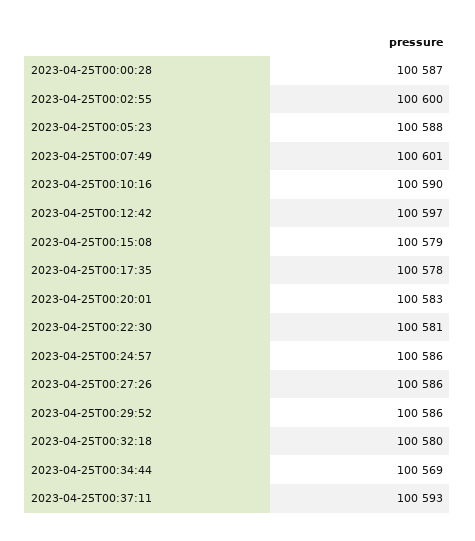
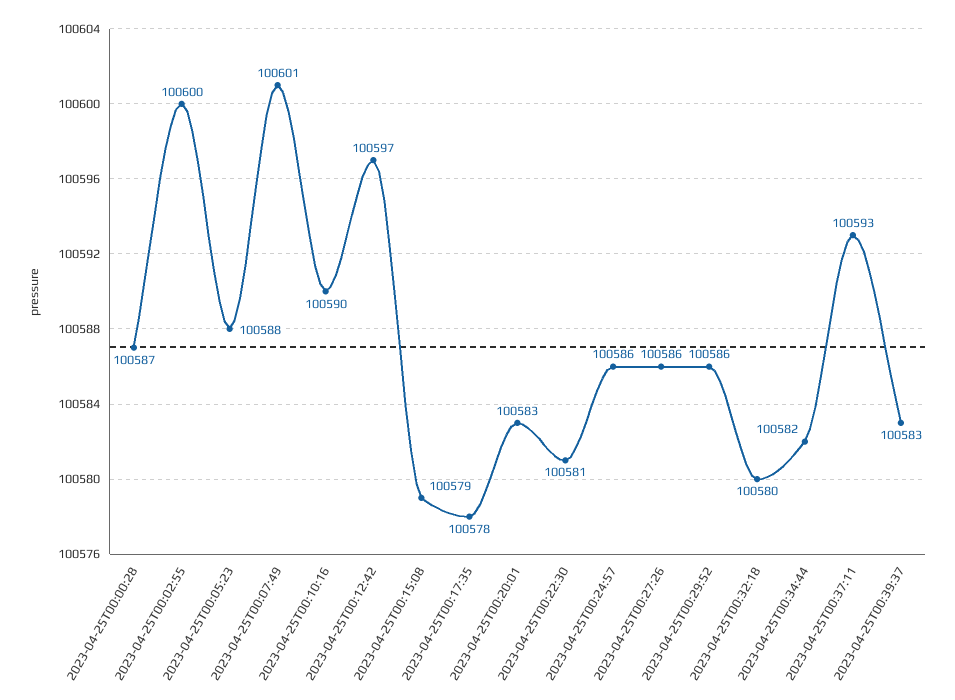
2023-04-25T00:34:44: 100569 -> 100582
2023-04-25T00:39:37: none -> 100583

